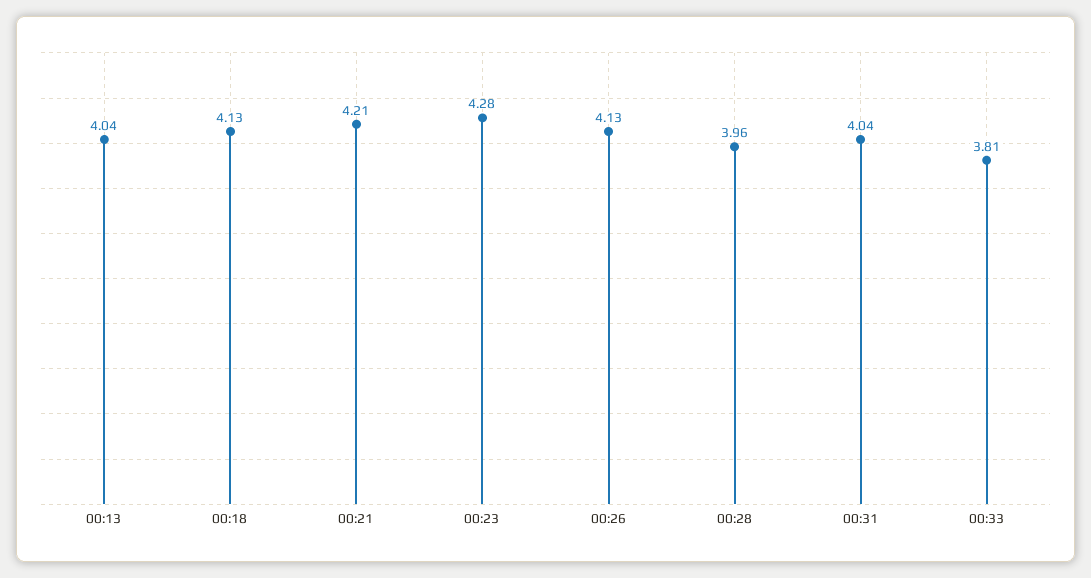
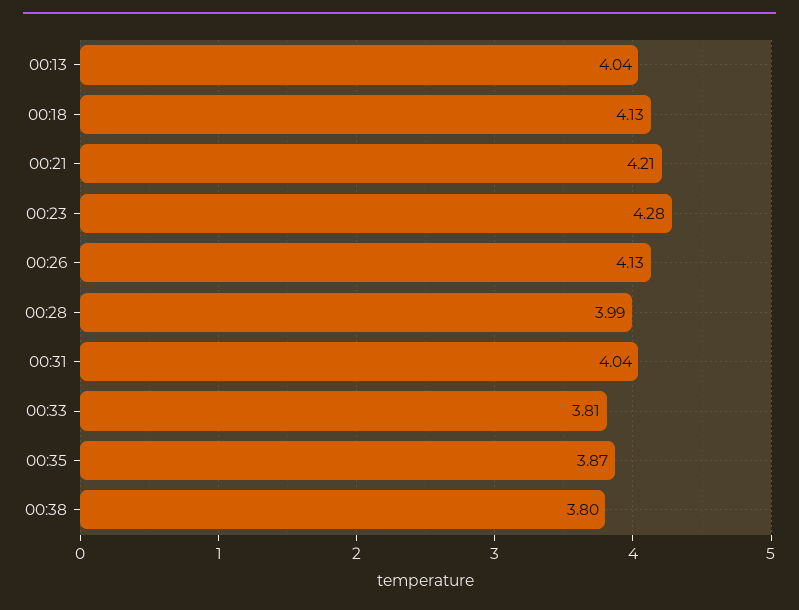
00:28: 3.96 -> 3.99
00:35: none -> 3.87
00:38: none -> 3.8

